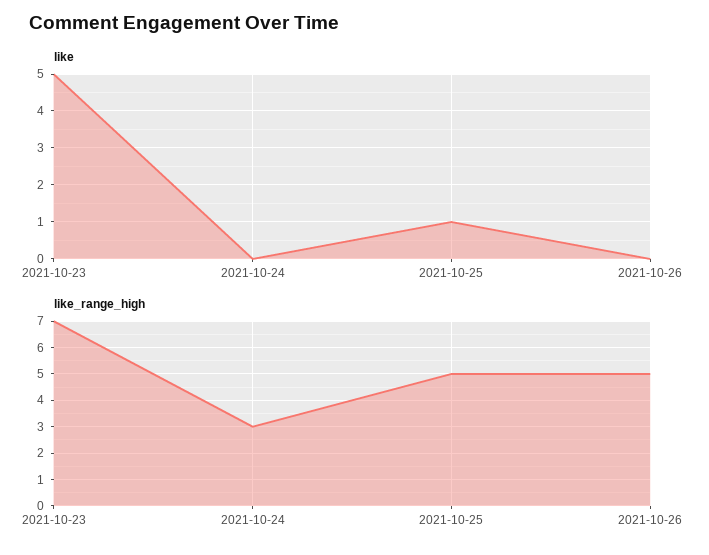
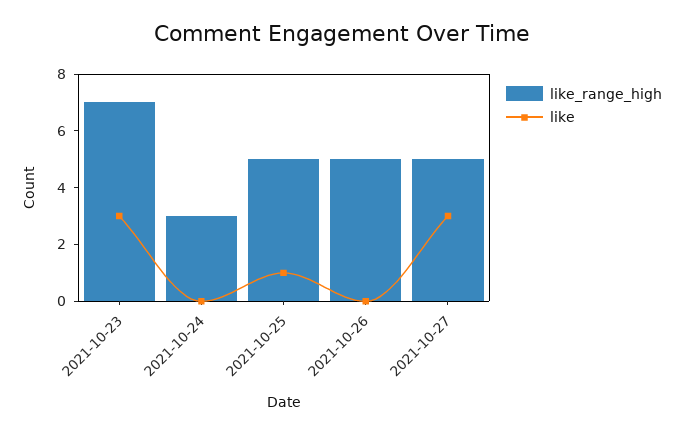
like, 2021-10-23: 5 -> 3
like_range_high, 2021-10-27: none -> 5
like, 2021-10-27: none -> 3

